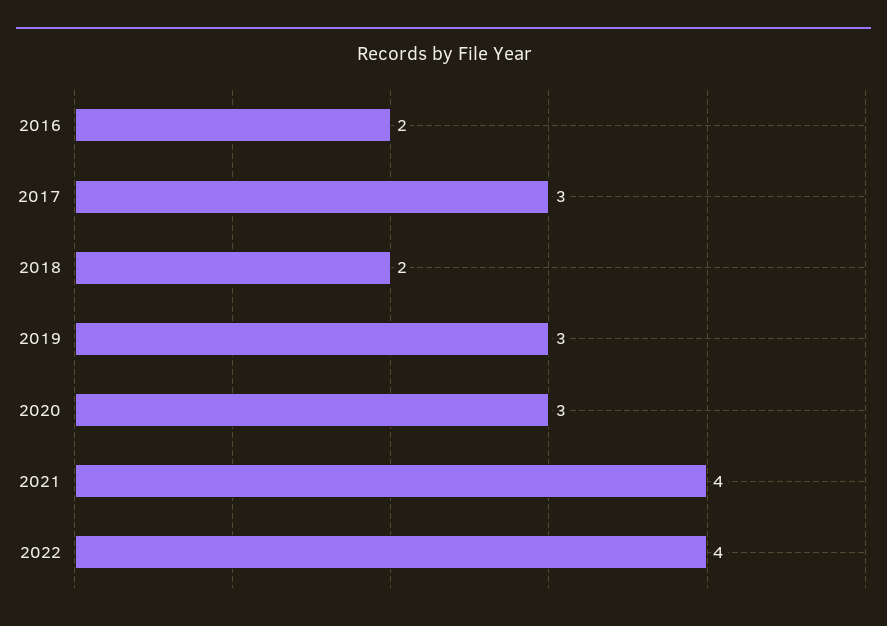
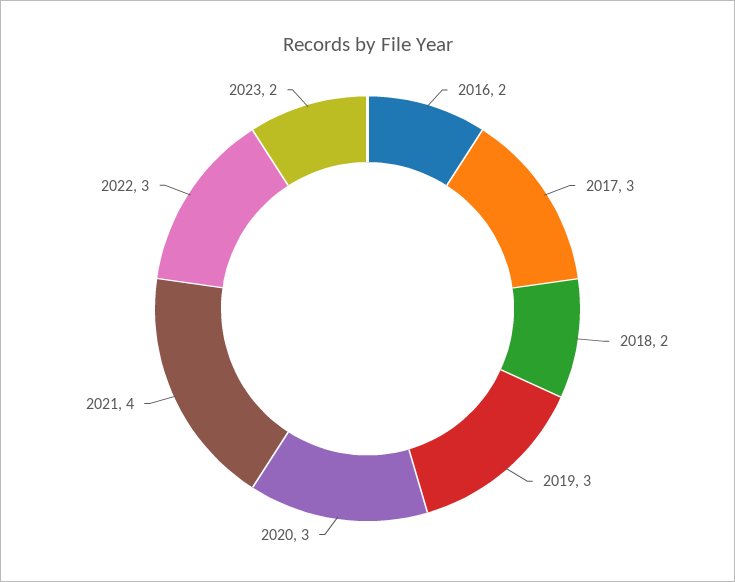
2022: 4 -> 3
2023: none -> 2

